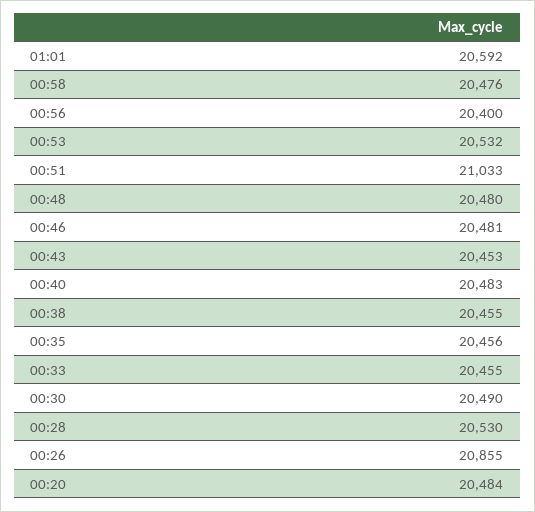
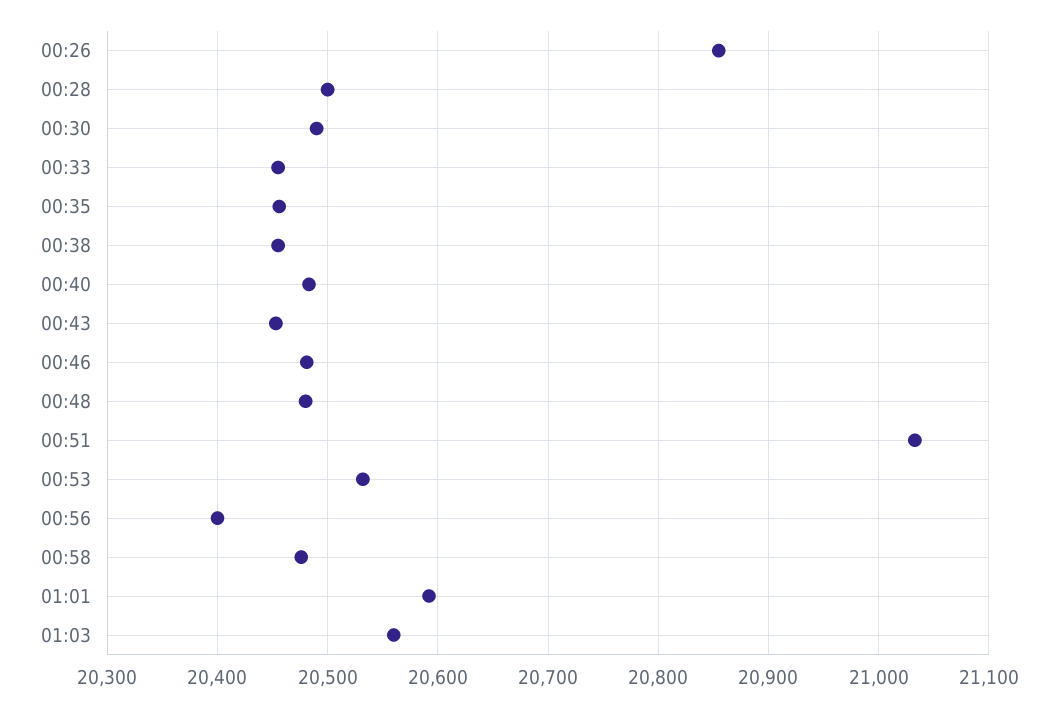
00:28: 20530 -> 20500
00:20: 20484 -> none
01:03: none -> 20560

